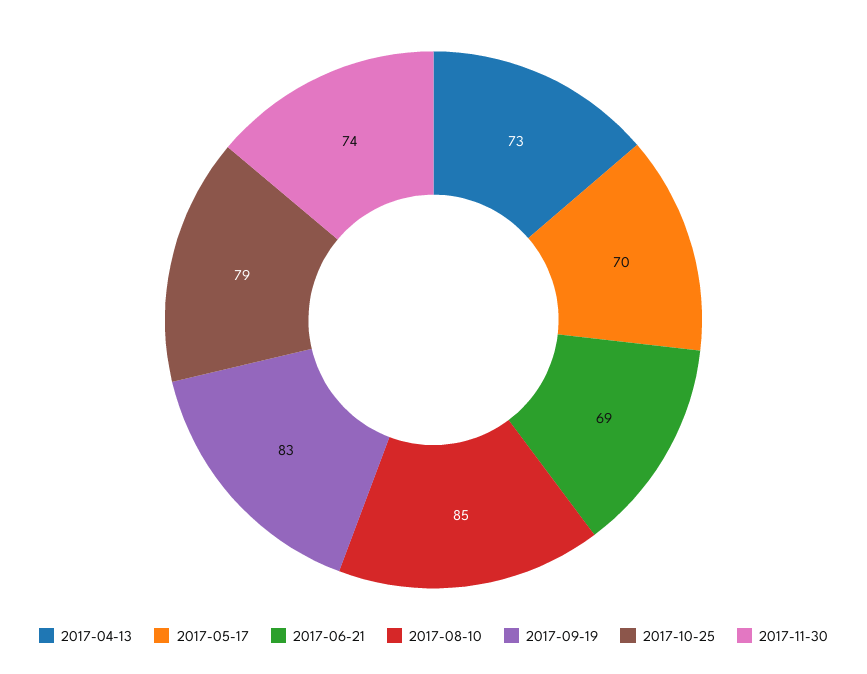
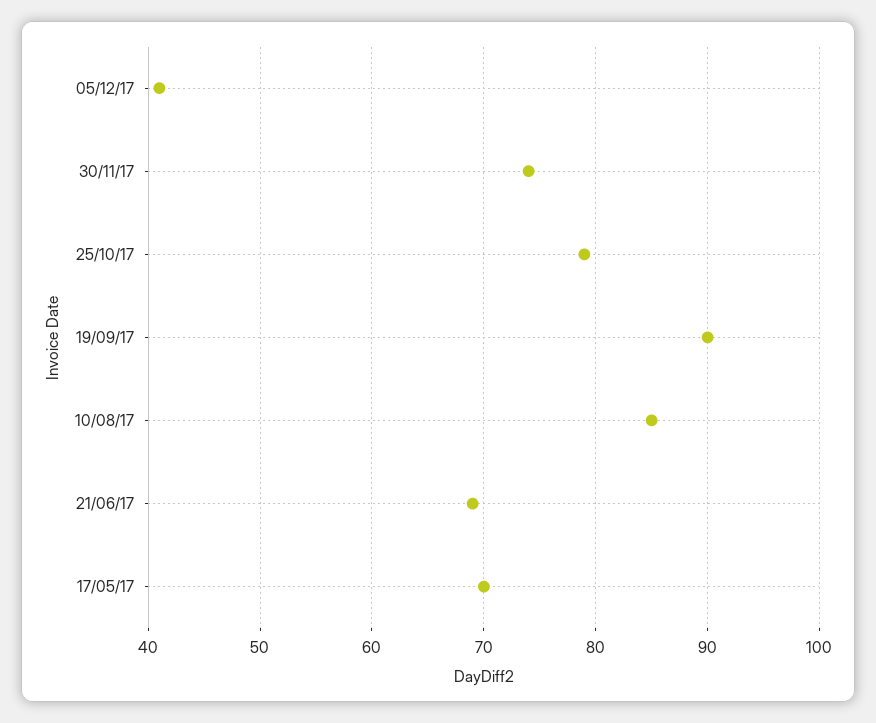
2017-04-13: 73 -> none
2017-09-19: 83 -> 90
05/12/17: none -> 41

